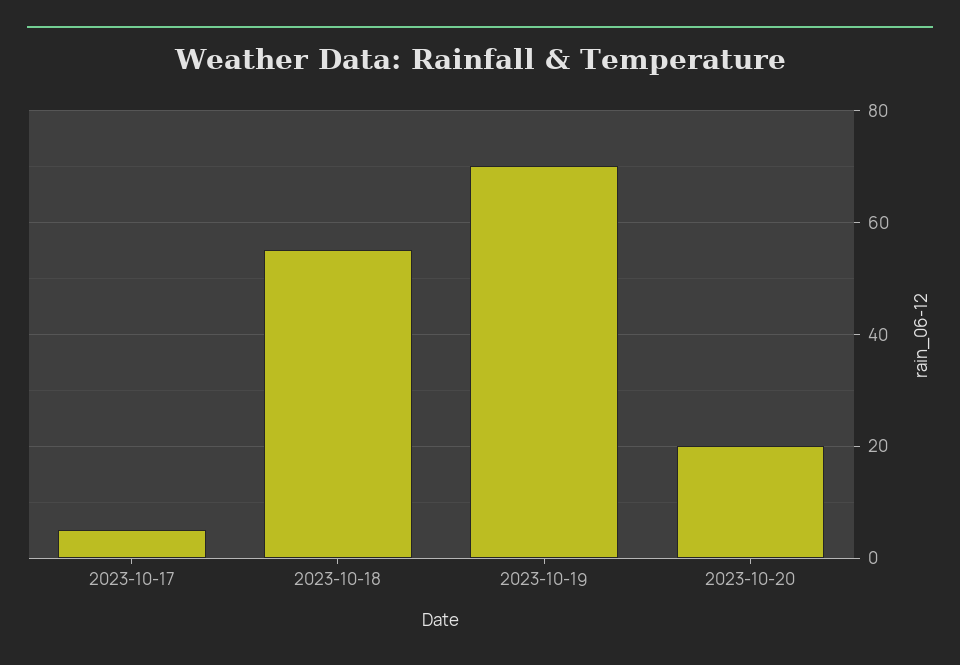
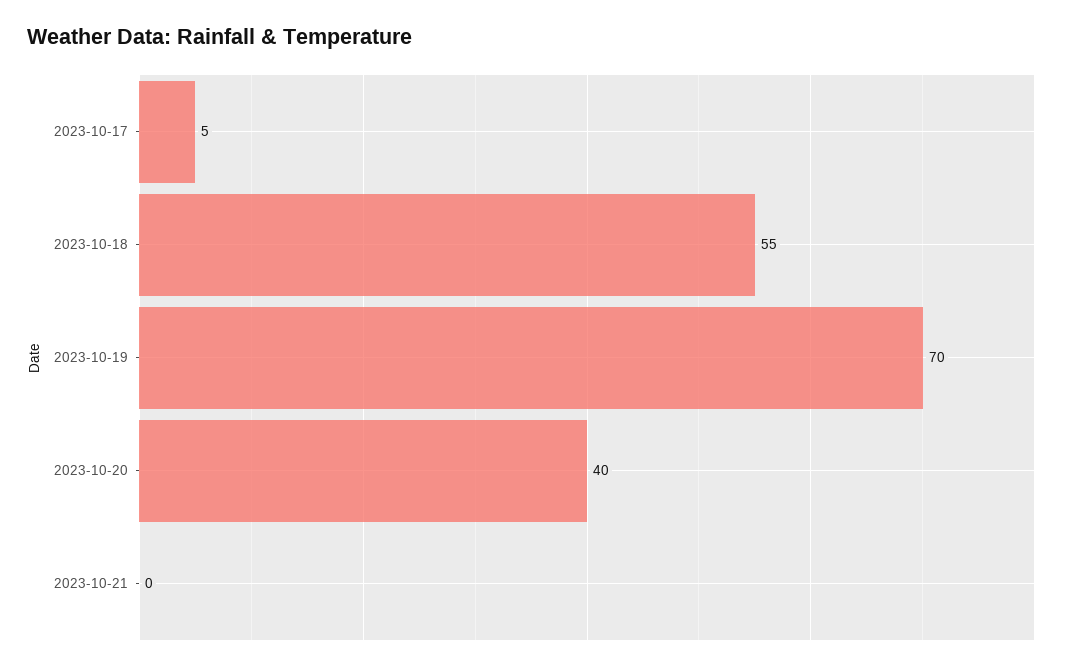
2023-10-20: 20 -> 40
2023-10-21: none -> 0

